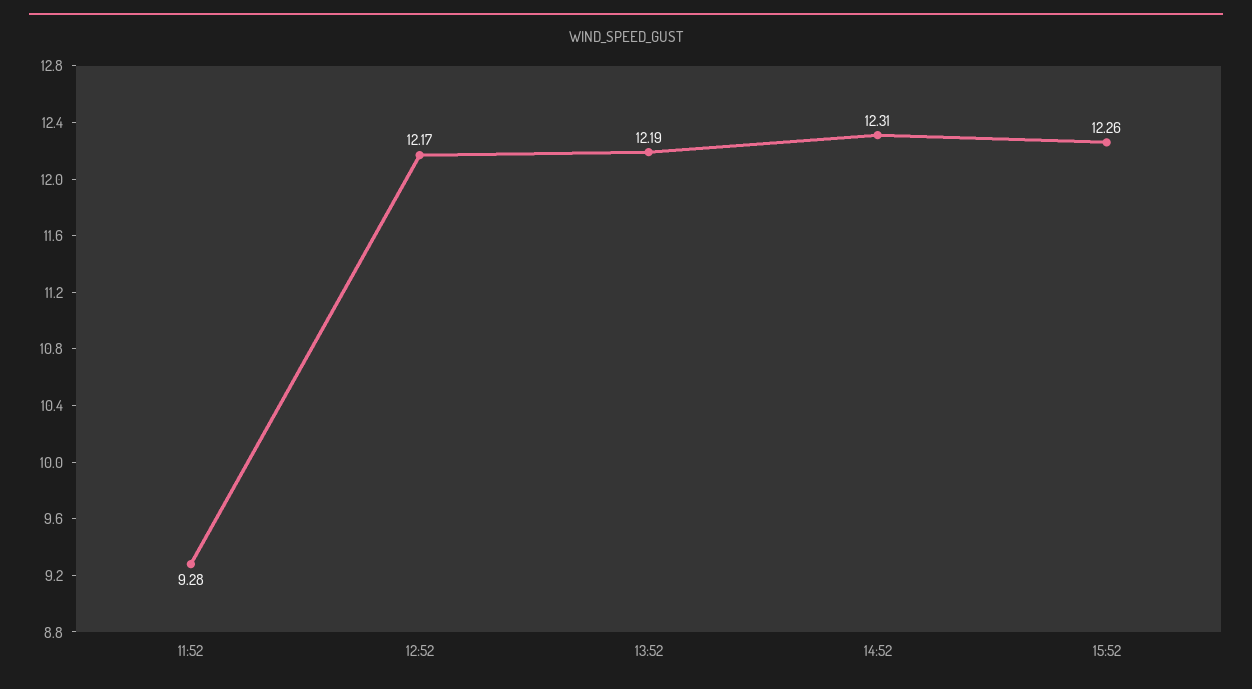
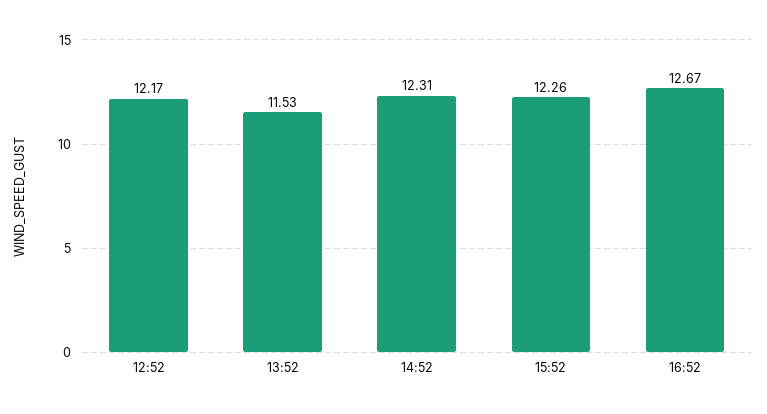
11:52: 9.28 -> none
13:52: 12.19 -> 11.53
16:52: none -> 12.67

